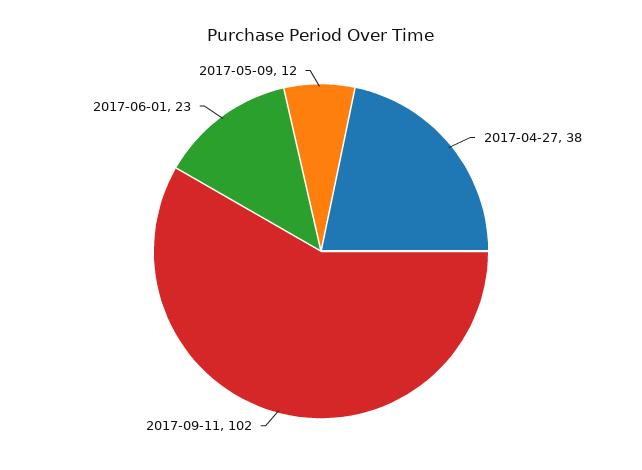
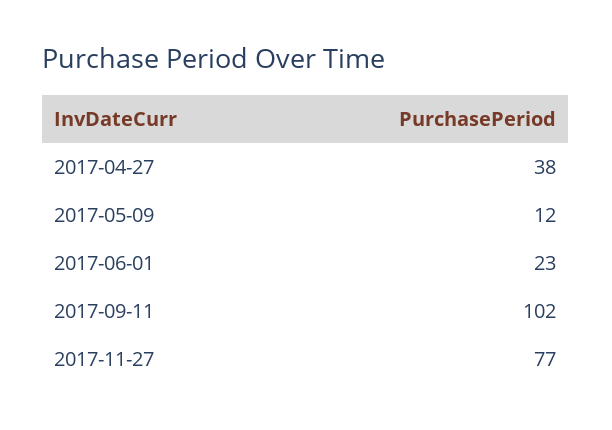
2017-11-27: none -> 77

